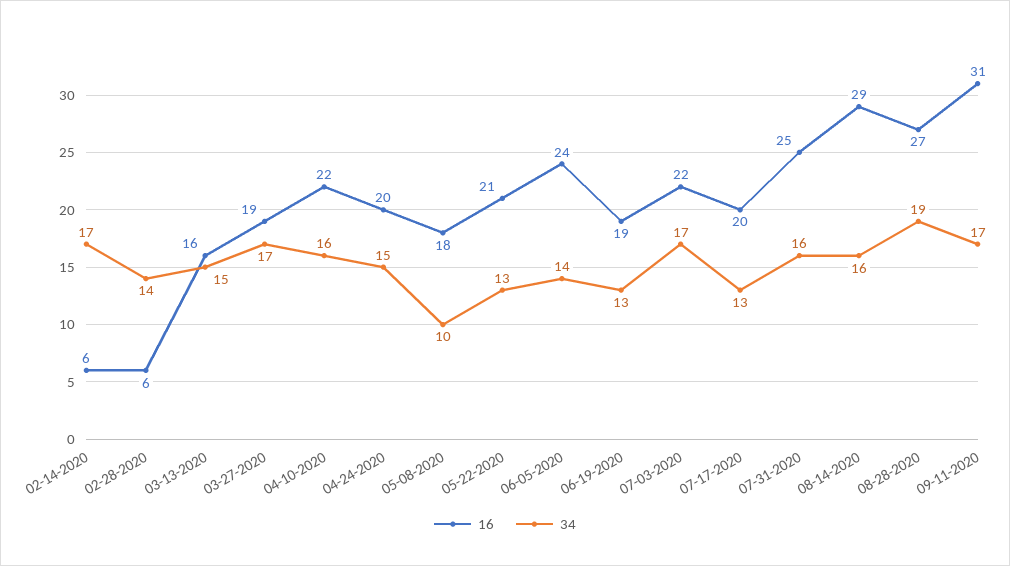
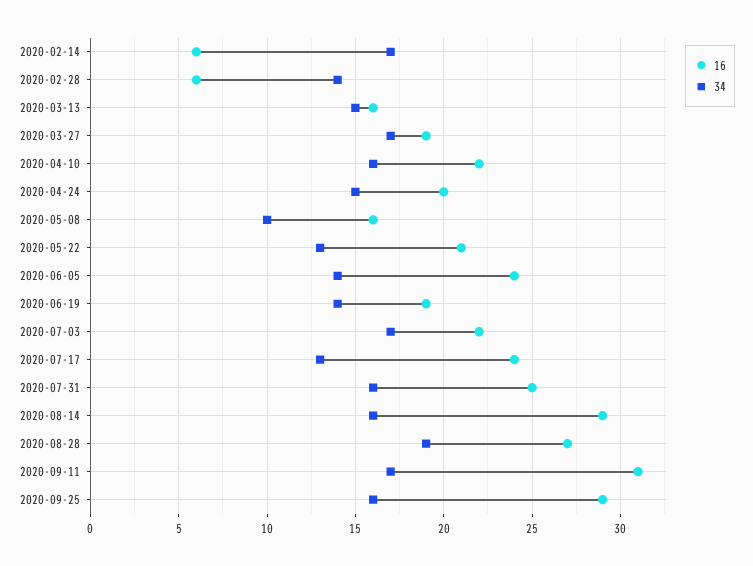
16, 05-08-2020: 18 -> 16
34, 06-19-2020: 13 -> 14
16, 07-17-2020: 20 -> 24
16, 2020-09-25: none -> 29
34, 2020-09-25: none -> 16

